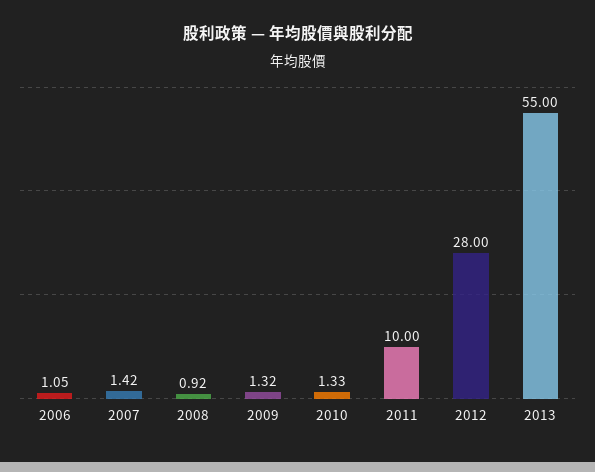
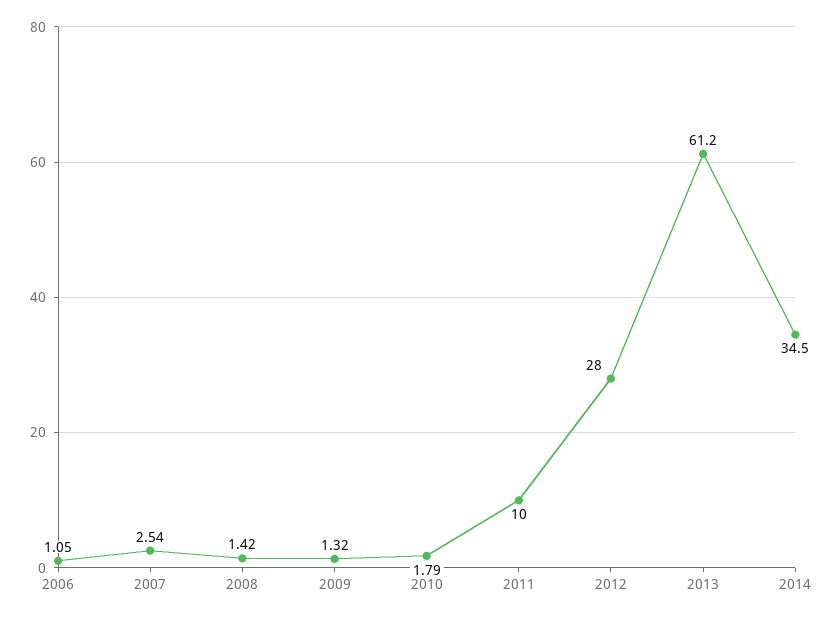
2007: 1.42 -> 2.54
2008: 0.92 -> 1.42
2010: 1.33 -> 1.79
2013: 55 -> 61.2
2014: none -> 34.5

